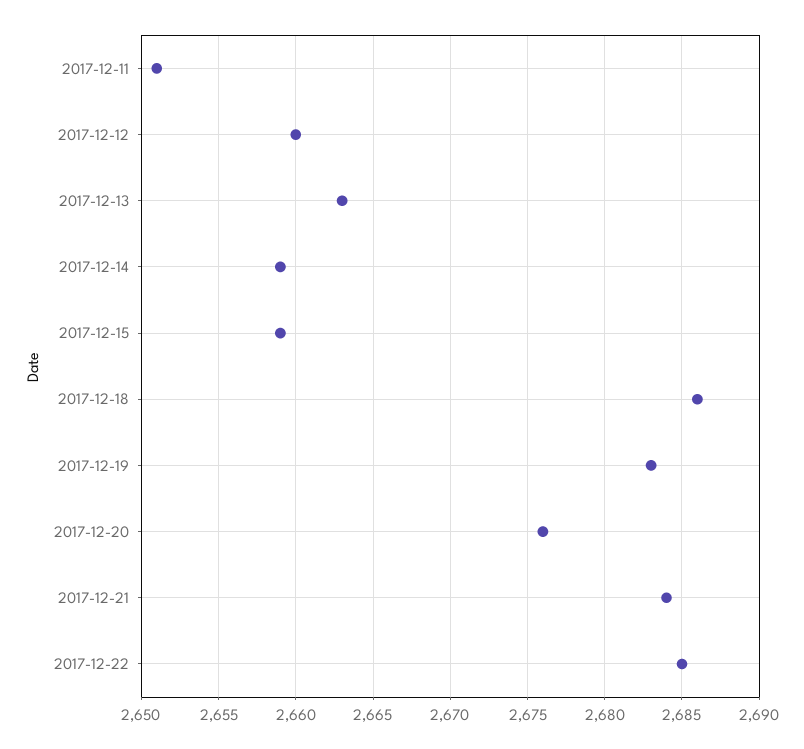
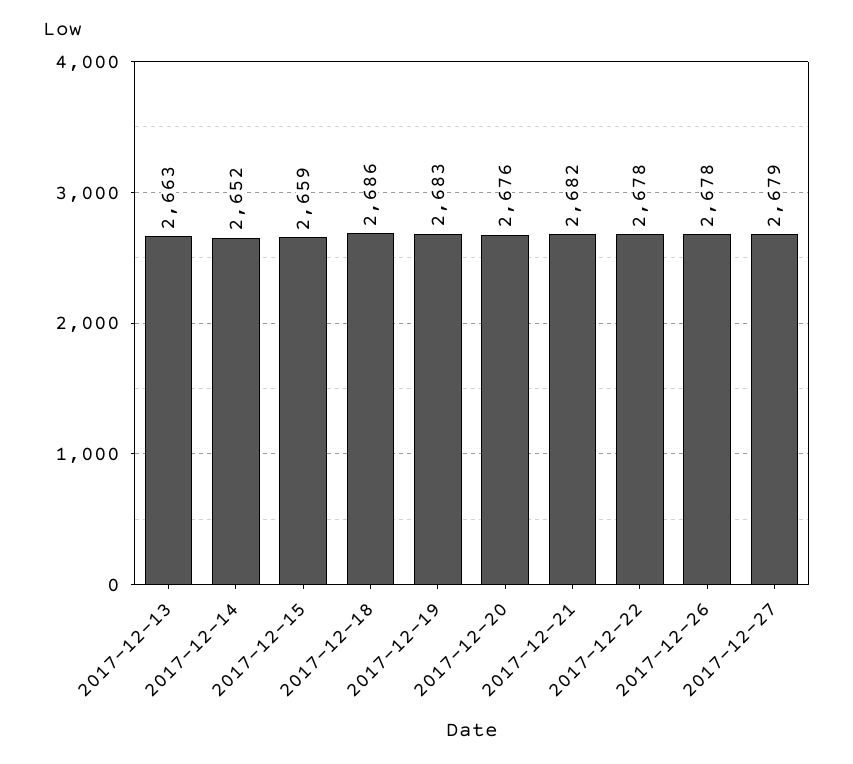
2017-12-11: 2651 -> none
2017-12-12: 2660 -> none
2017-12-14: 2659 -> 2652
2017-12-21: 2684 -> 2682
2017-12-22: 2685 -> 2678
2017-12-26: none -> 2678
2017-12-27: none -> 2679

